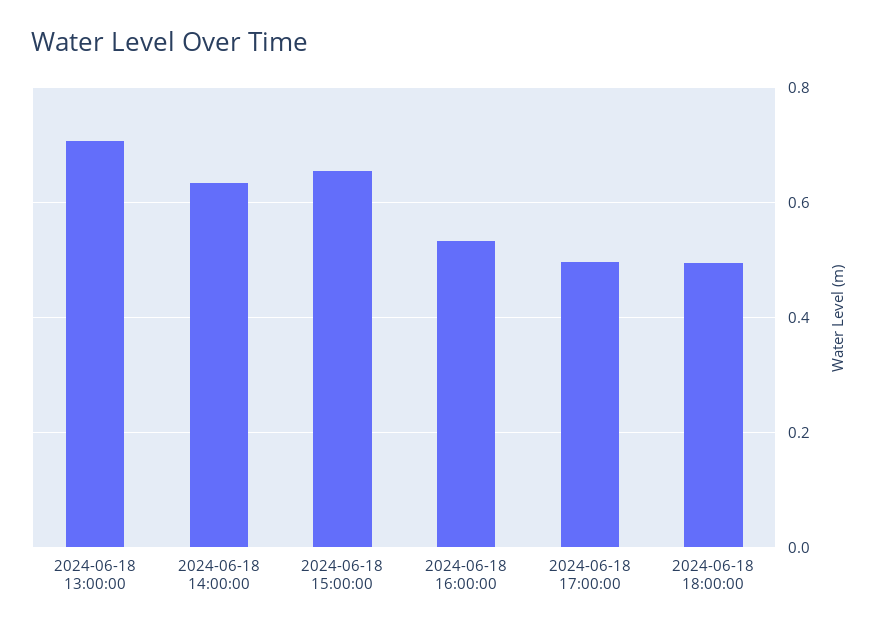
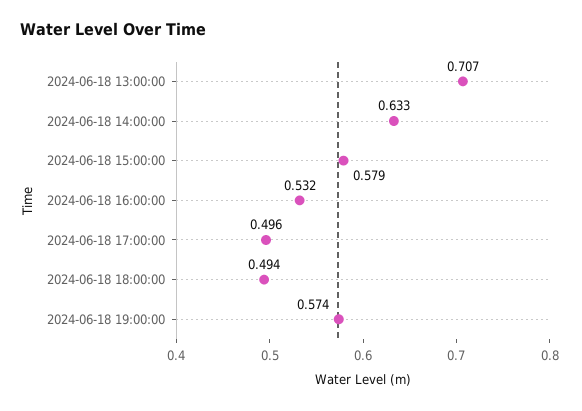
2024-06-18 15:00:00: 0.66 -> 0.579
2024-06-18 19:00:00: none -> 0.574

